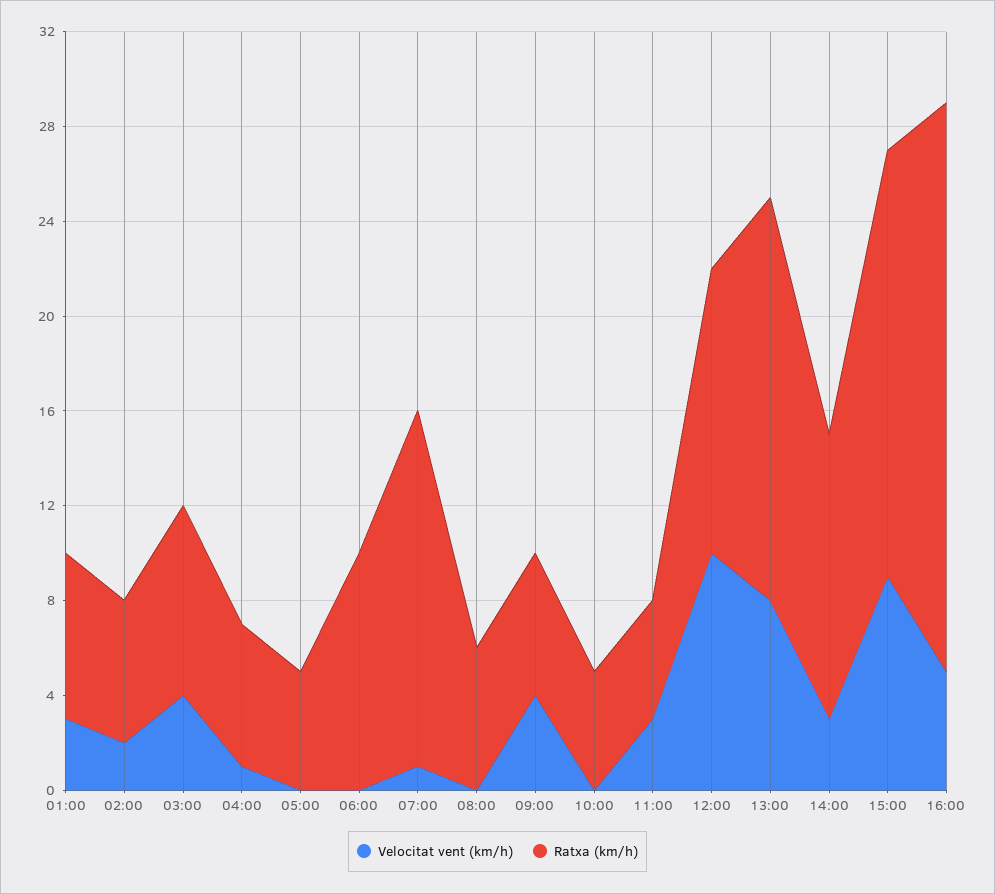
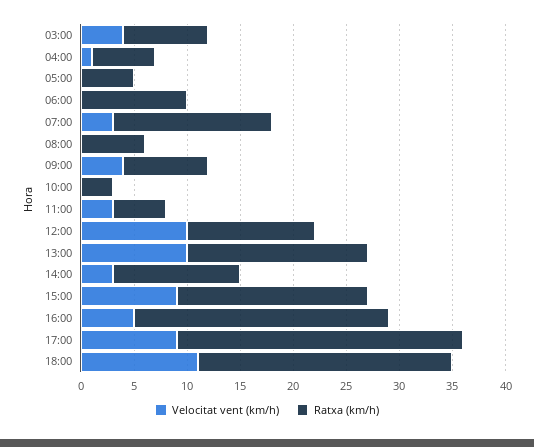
Velocitat vent (km/h), 01:00: 3 -> none
Ratxa (km/h), 01:00: 7 -> none
Velocitat vent (km/h), 02:00: 2 -> none
Ratxa (km/h), 02:00: 6 -> none
Velocitat vent (km/h), 07:00: 1 -> 3
Ratxa (km/h), 09:00: 6 -> 8
Ratxa (km/h), 10:00: 5 -> 3
Velocitat vent (km/h), 13:00: 8 -> 10
Velocitat vent (km/h), 17:00: none -> 9
Ratxa (km/h), 17:00: none -> 27
Velocitat vent (km/h), 18:00: none -> 11
Ratxa (km/h), 18:00: none -> 24

